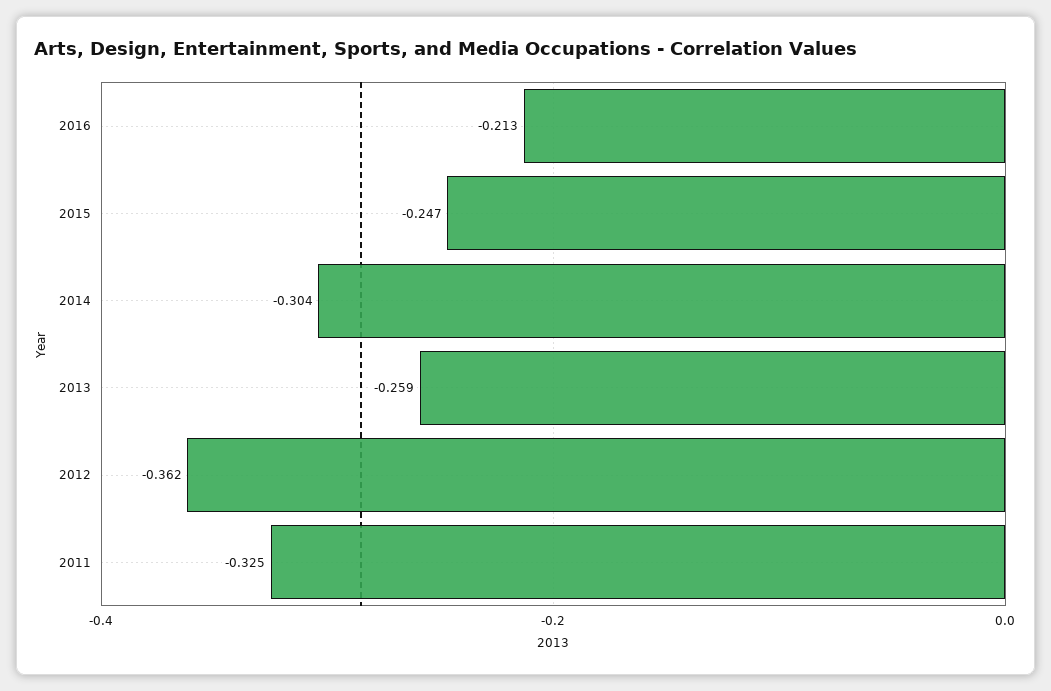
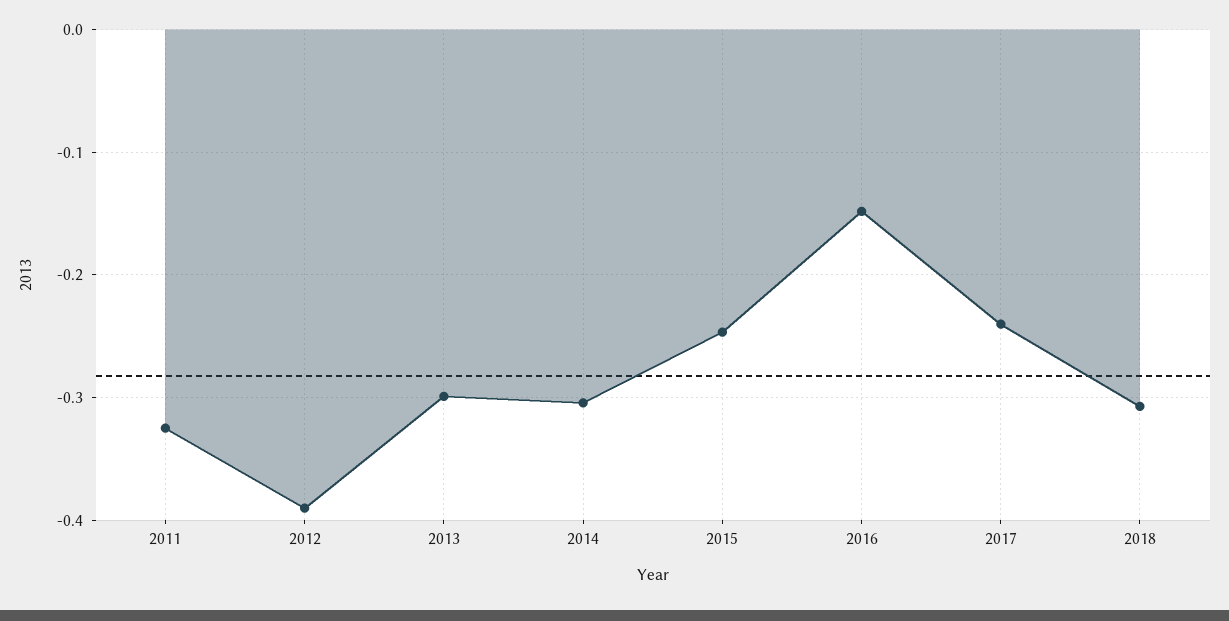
2016: -0.213 -> -0.15
2013: -0.259 -> -0.3
2012: -0.362 -> -0.39
2017: none -> -0.24
2018: none -> -0.31

